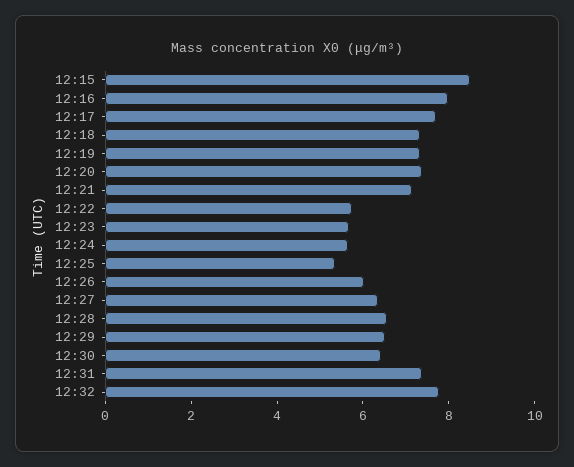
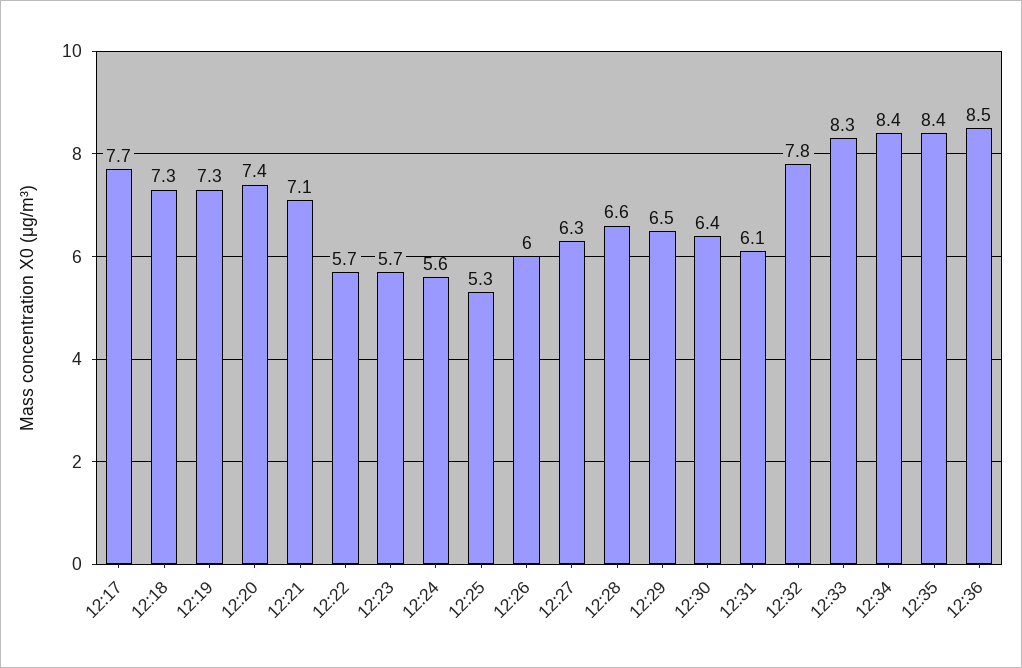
12:15: 8.5 -> none
12:16: 8 -> none
12:31: 7.5 -> 6.1
12:33: none -> 8.3
12:34: none -> 8.4
12:35: none -> 8.4
12:36: none -> 8.5

